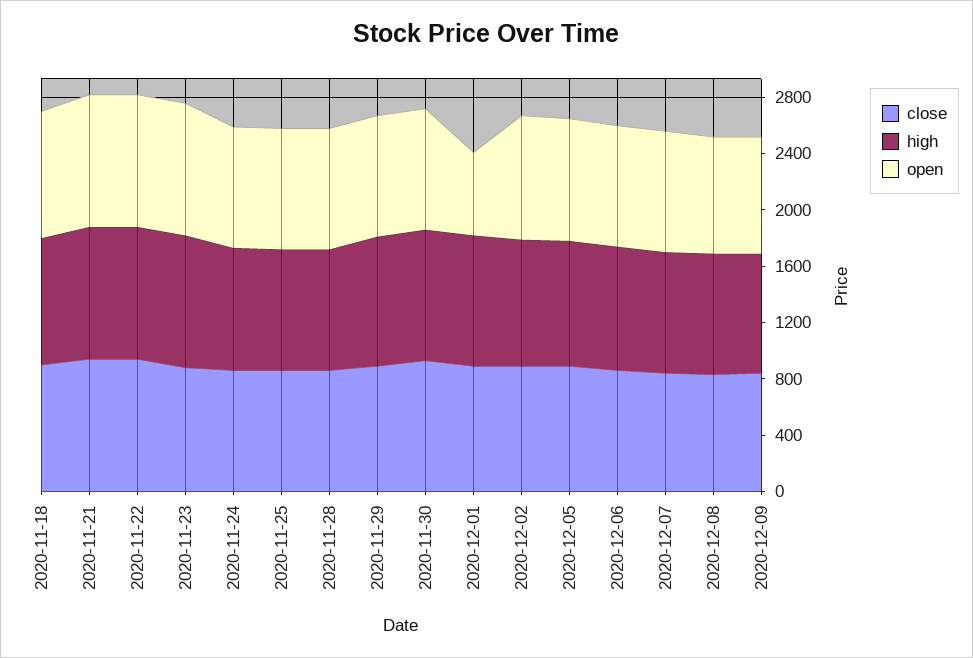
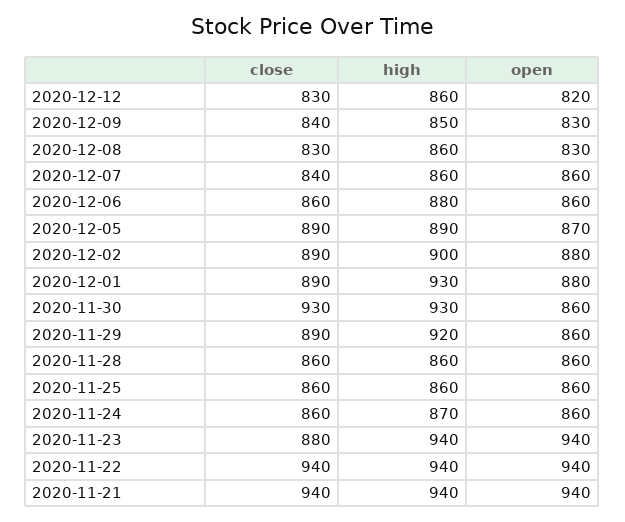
close, 2020-11-18: 900 -> none
high, 2020-11-18: 900 -> none
open, 2020-11-18: 900 -> none
open, 2020-12-01: 600 -> 880
close, 2020-12-12: none -> 830
high, 2020-12-12: none -> 860
open, 2020-12-12: none -> 820

